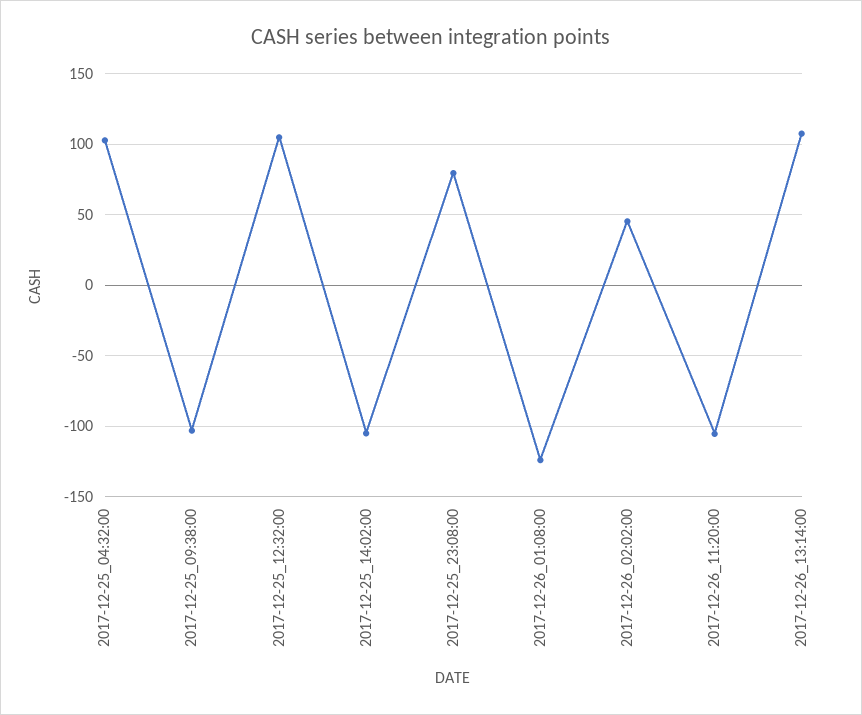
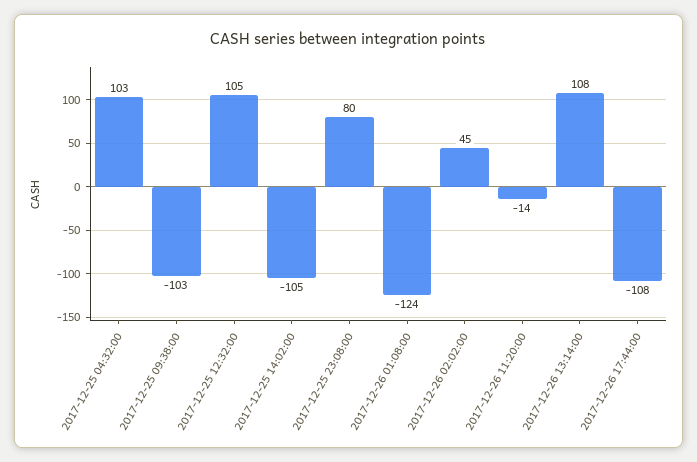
2017-12-26_11:20:00: -105 -> -14
2017-12-26 17:44:00: none -> -108

